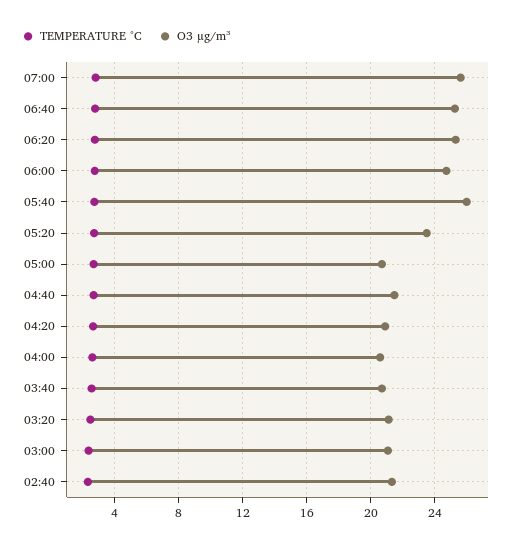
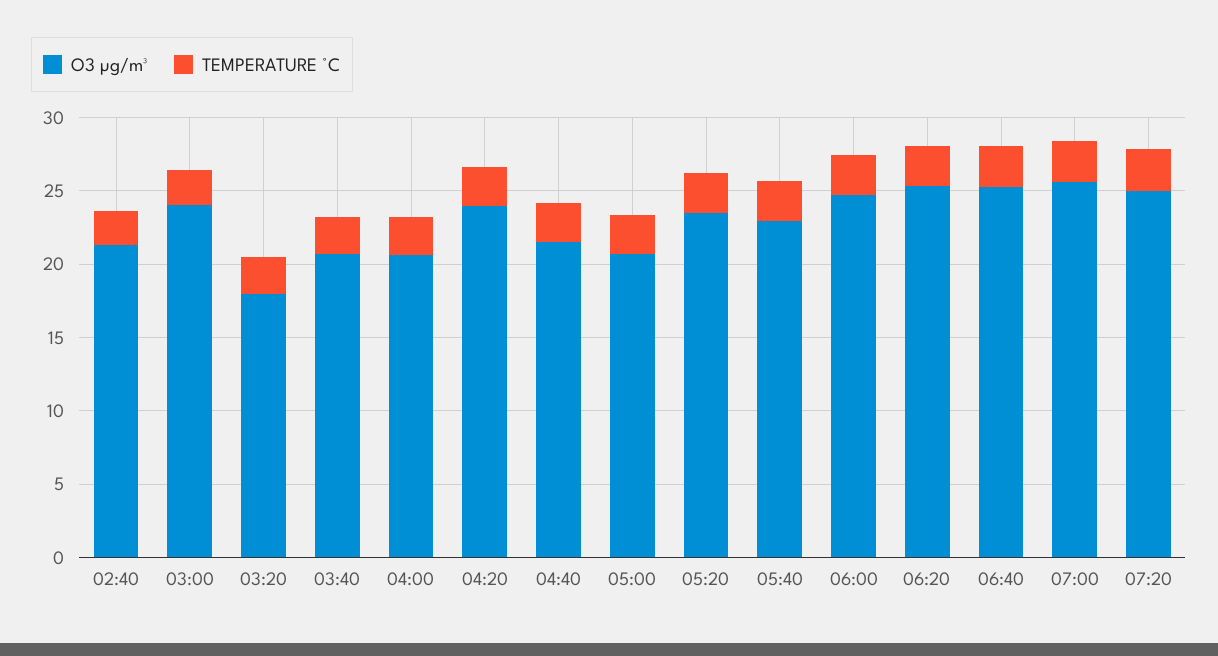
O3 µg/m³, 05:40: 26 -> 23
O3 µg/m³, 04:20: 21 -> 24
O3 µg/m³, 03:20: 21 -> 18
O3 µg/m³, 03:00: 21 -> 24
O3 µg/m³, 07:20: none -> 25
TEMPERATURE °C, 07:20: none -> 3

